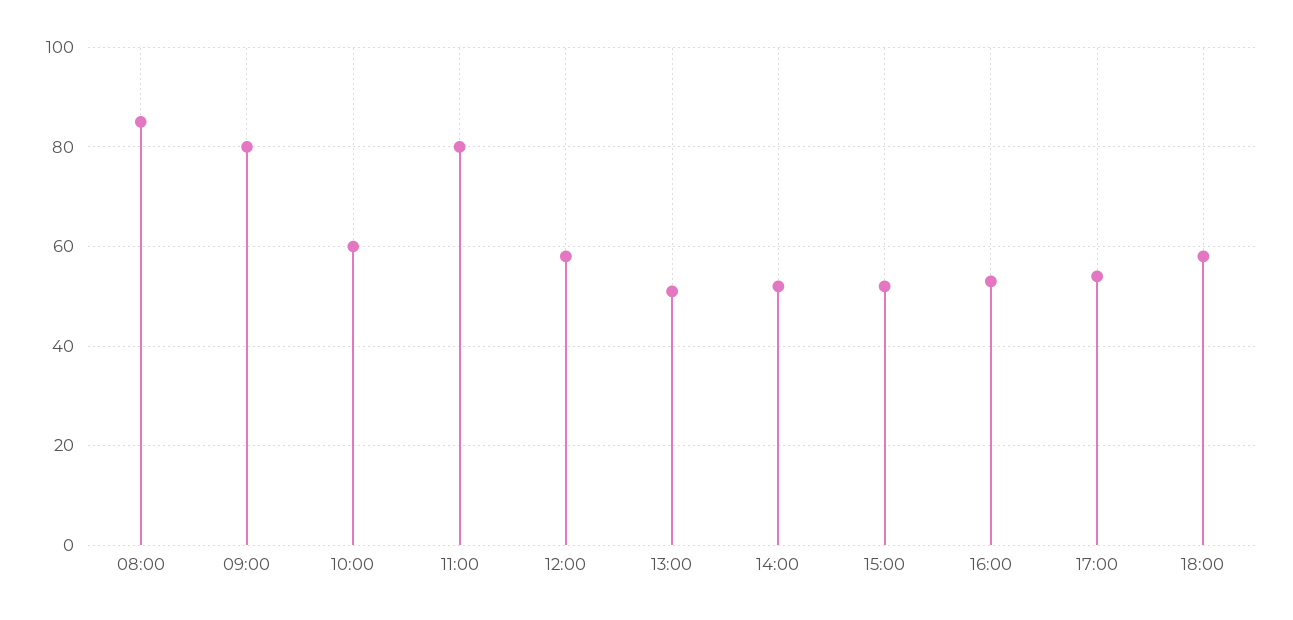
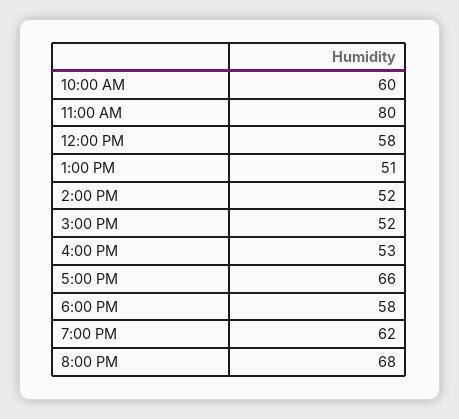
08:00: 85 -> none
09:00: 80 -> none
17:00: 55 -> 66
7:00 PM: none -> 62
8:00 PM: none -> 68

